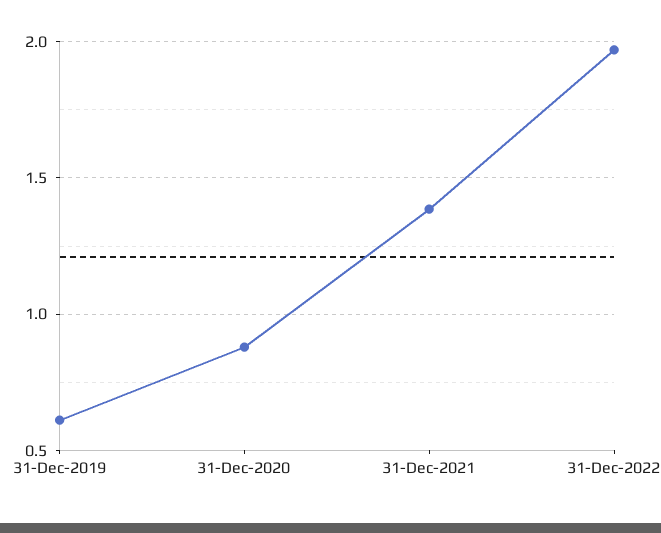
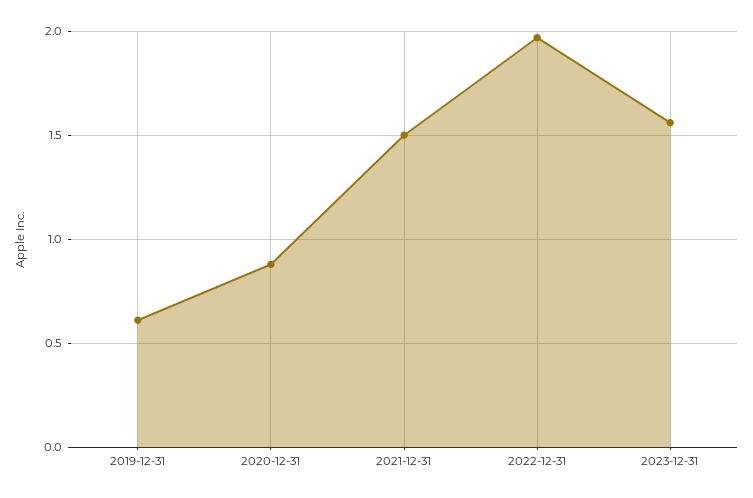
31-Dec-2021: 1.4 -> 1.5
2023-12-31: none -> 1.55

